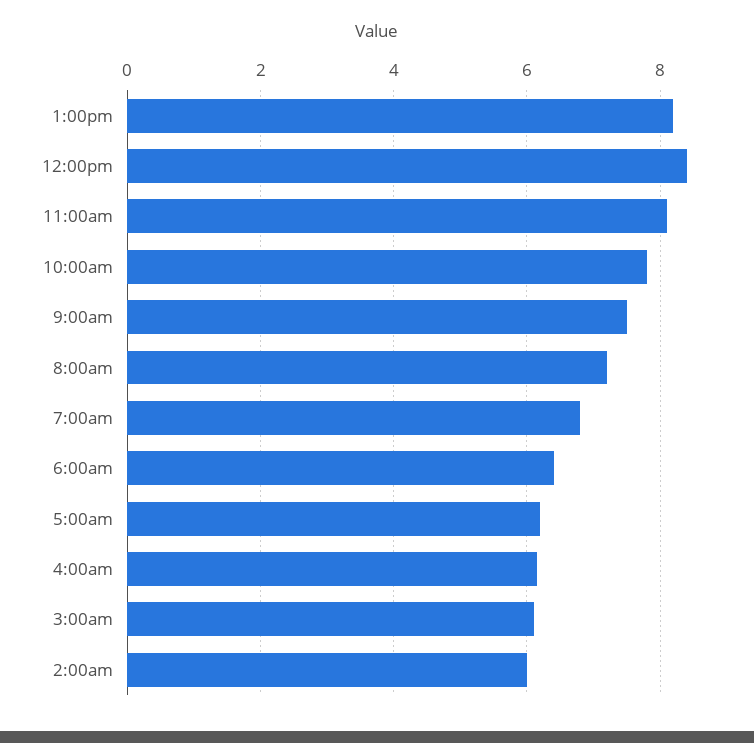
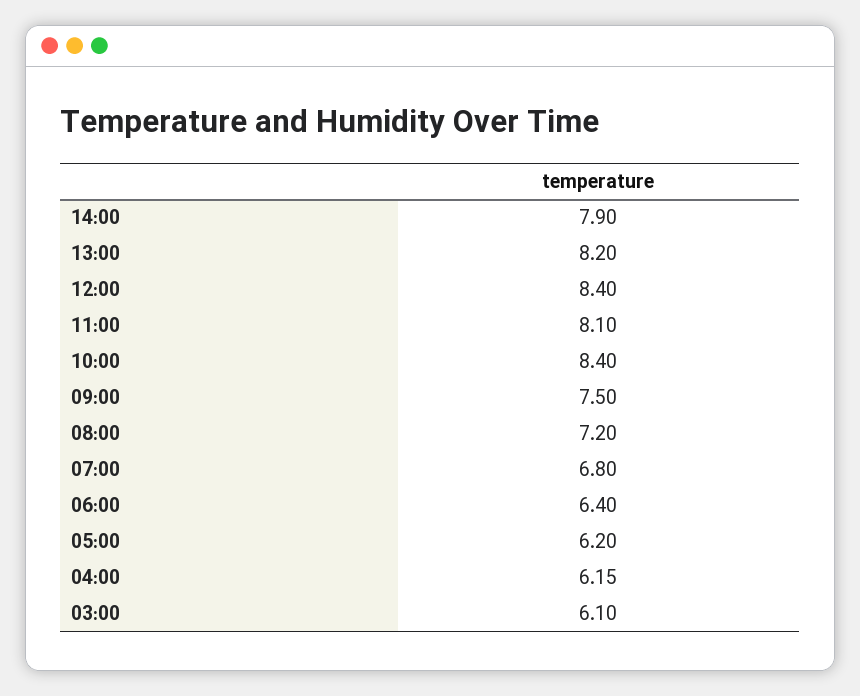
10:00am: 7.8 -> 8.4
2:00am: 6 -> none
14:00: none -> 7.9

